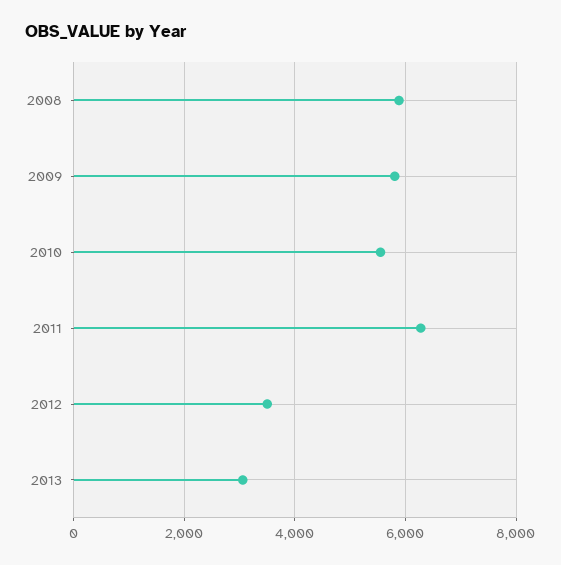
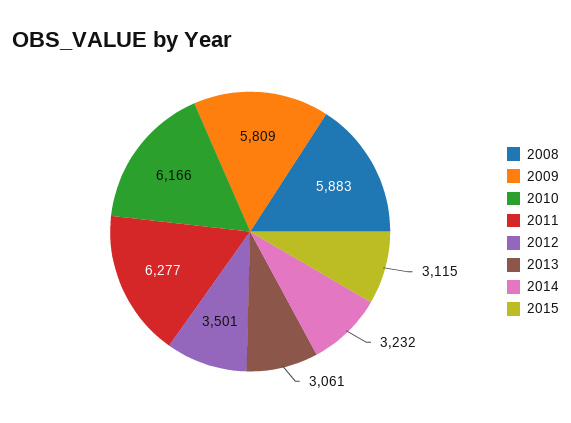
2010: 5600 -> 6166
2014: none -> 3232
2015: none -> 3115

